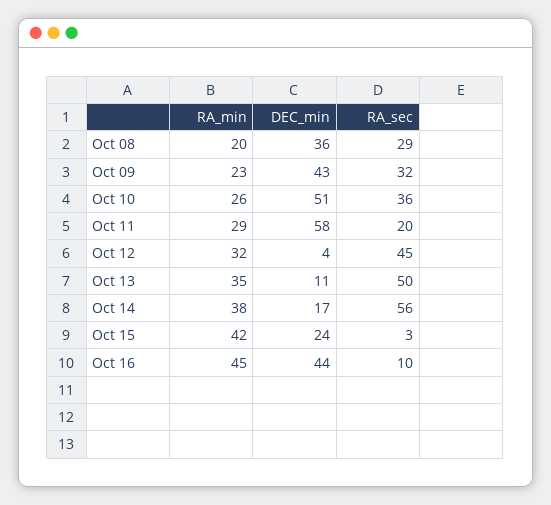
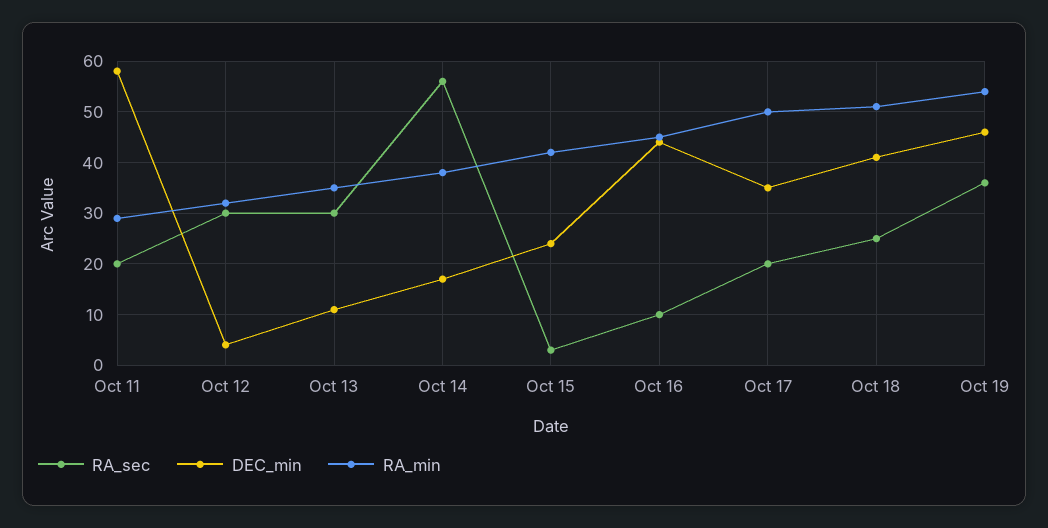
RA_min, Oct 08: 20 -> none
DEC_min, Oct 08: 36 -> none
RA_sec, Oct 08: 29 -> none
RA_min, Oct 09: 23 -> none
DEC_min, Oct 09: 43 -> none
RA_sec, Oct 09: 32 -> none
RA_min, Oct 10: 26 -> none
DEC_min, Oct 10: 51 -> none
RA_sec, Oct 10: 36 -> none
RA_sec, Oct 12: 45 -> 30
RA_sec, Oct 13: 50 -> 30
RA_sec, Oct 17: none -> 20
DEC_min, Oct 17: none -> 35
RA_min, Oct 17: none -> 50
RA_sec, Oct 18: none -> 25
DEC_min, Oct 18: none -> 40
RA_min, Oct 18: none -> 50
RA_sec, Oct 19: none -> 35
DEC_min, Oct 19: none -> 45
RA_min, Oct 19: none -> 55

